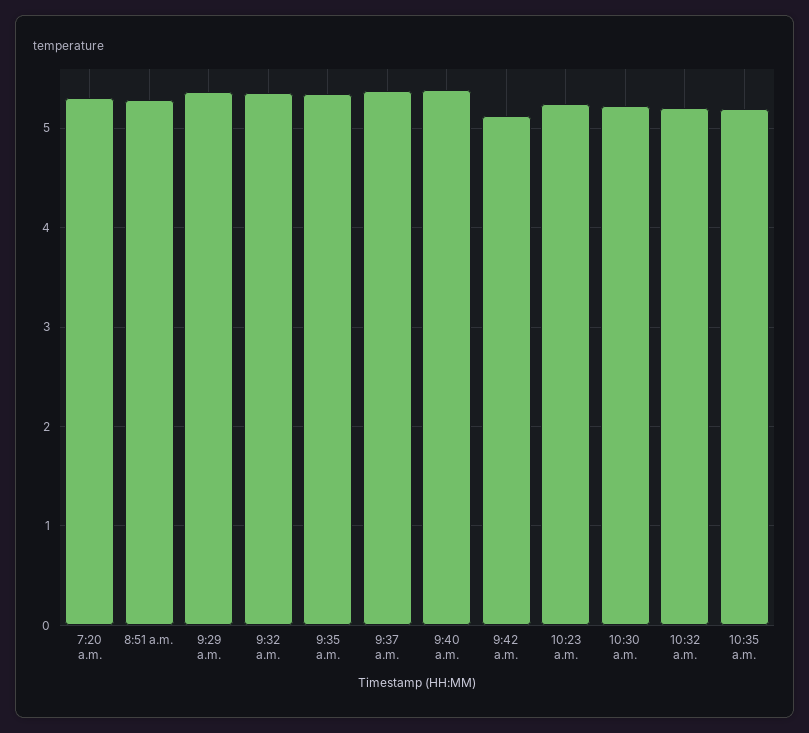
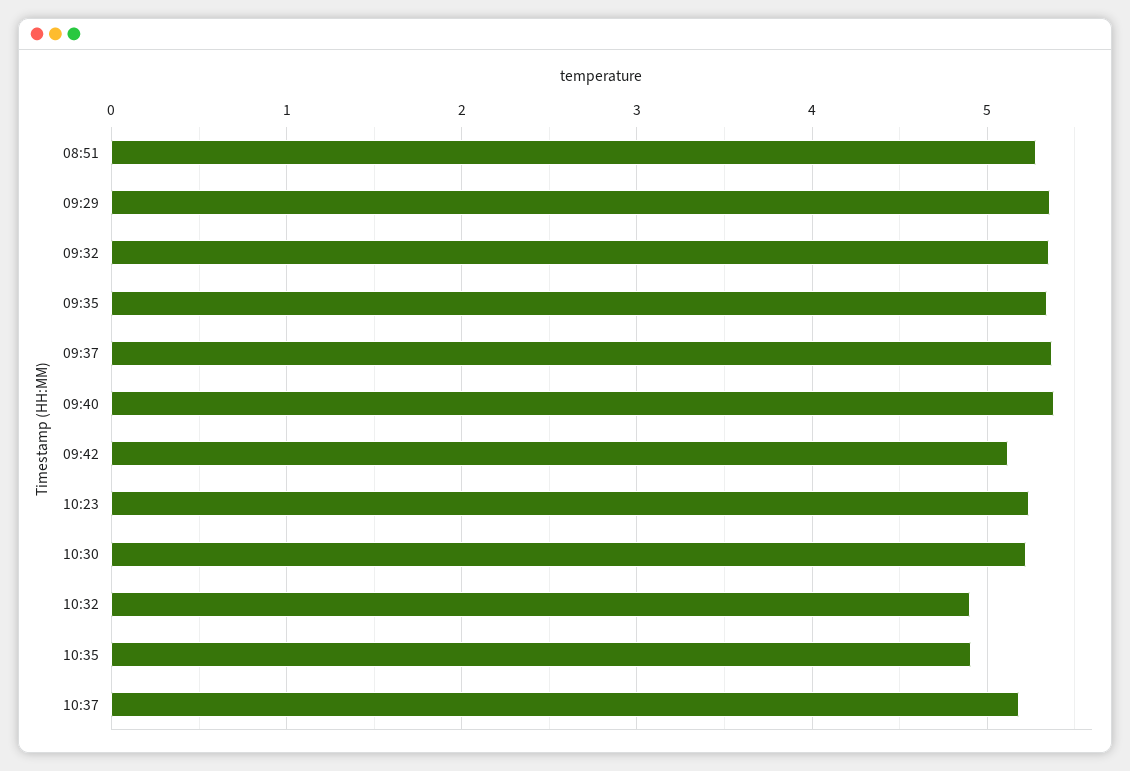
7:20 a.m.: 5.3 -> none
10:32 a.m.: 5.2 -> 4.9
10:35 a.m.: 5.2 -> 4.9
10:37: none -> 5.2

